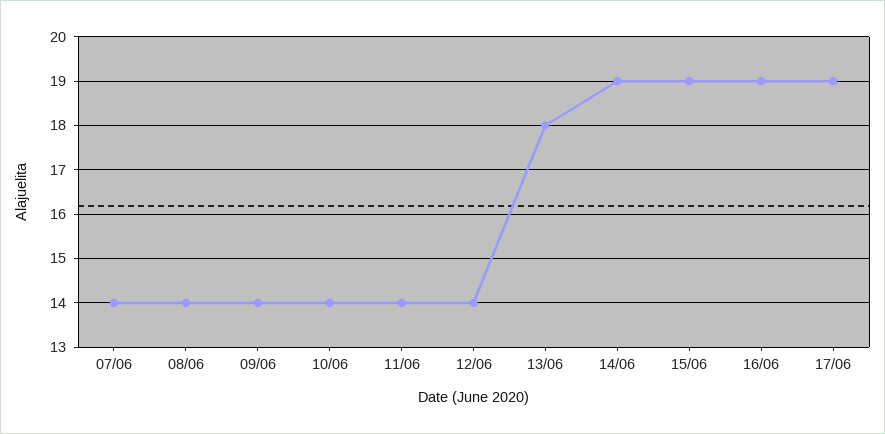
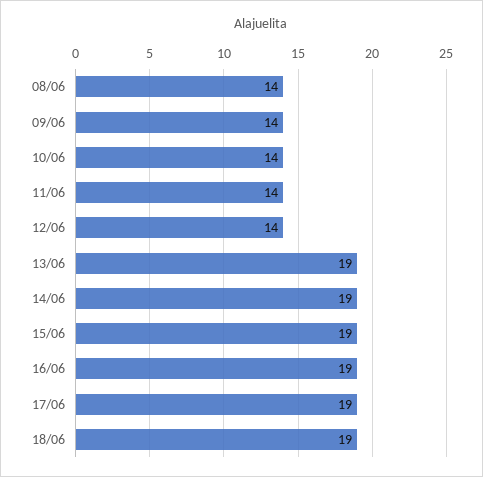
07/06: 14 -> none
13/06: 18 -> 19
18/06: none -> 19

